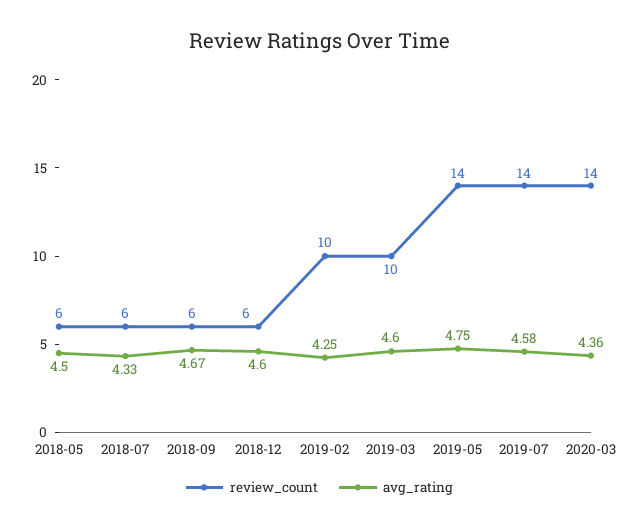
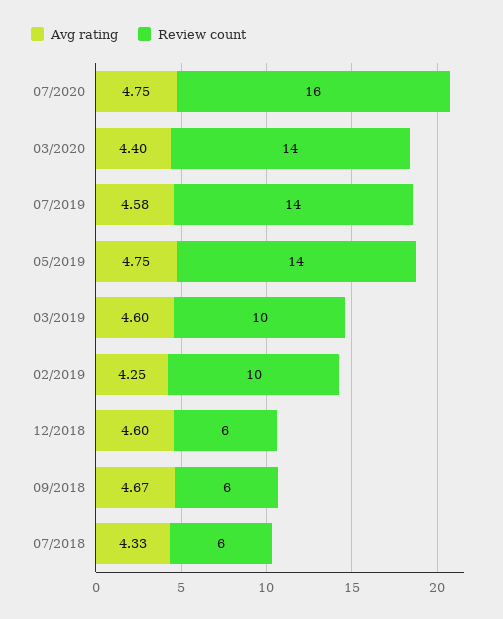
review_count, 2018-05: 6 -> none
avg_rating, 2018-05: 4.5 -> none
avg_rating, 2020-03: 4.36 -> 4.4
avg_rating, 07/2020: none -> 4.75
review_count, 07/2020: none -> 16

